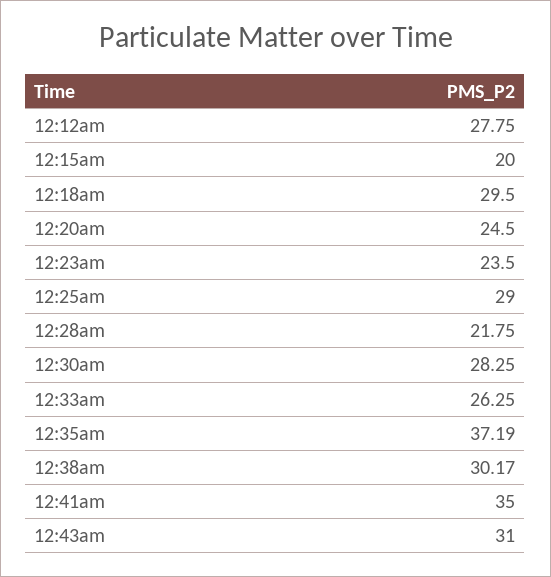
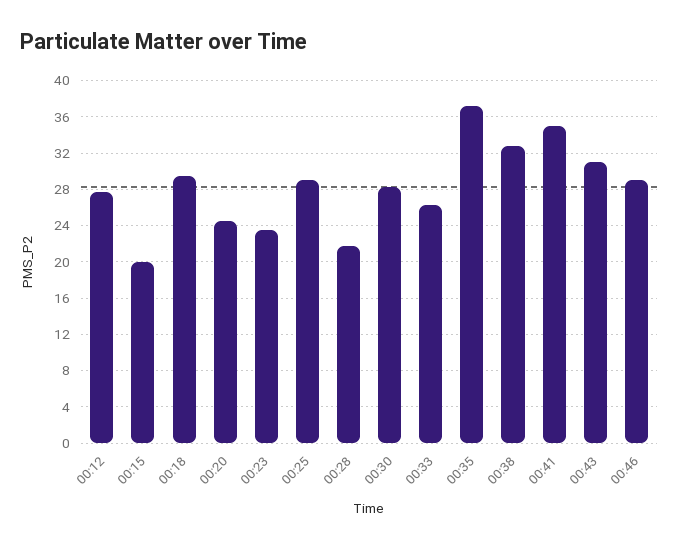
12:38am: 30.17 -> 33
00:46: none -> 29

